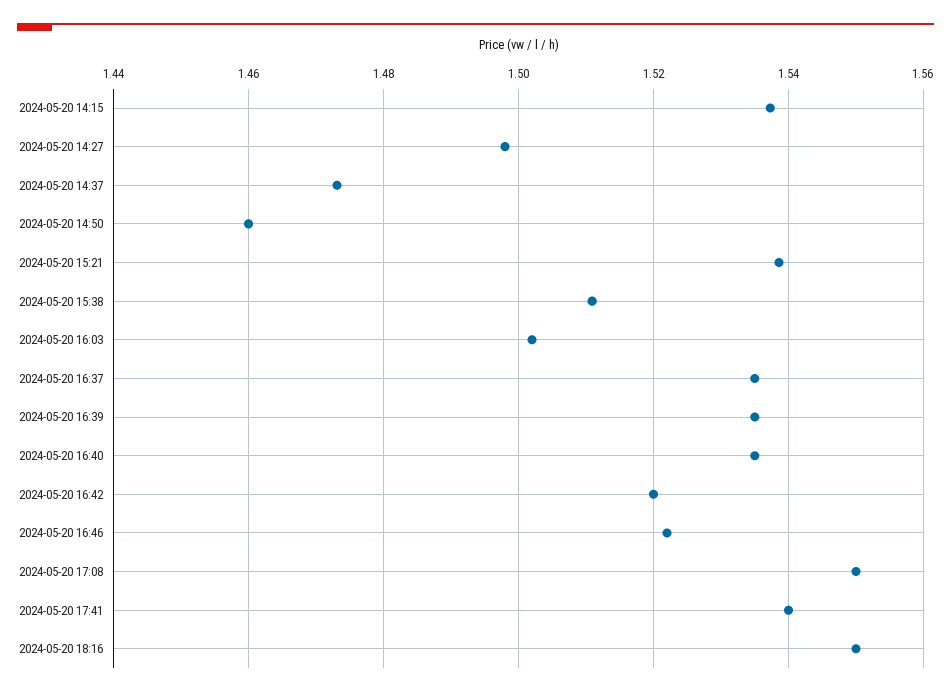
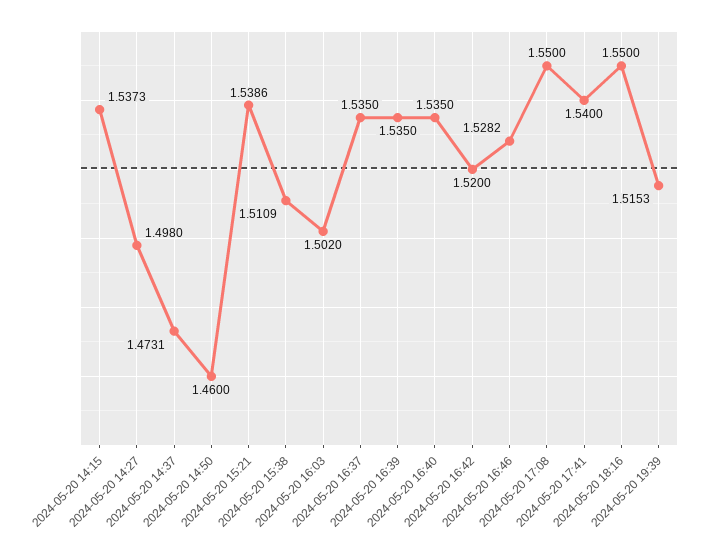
2024-05-20 16:46: 1.522 -> 1.5282
2024-05-20 19:39: none -> 1.5153

